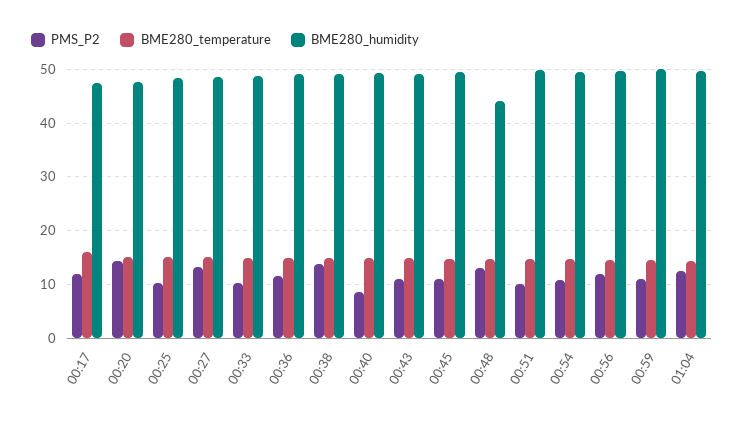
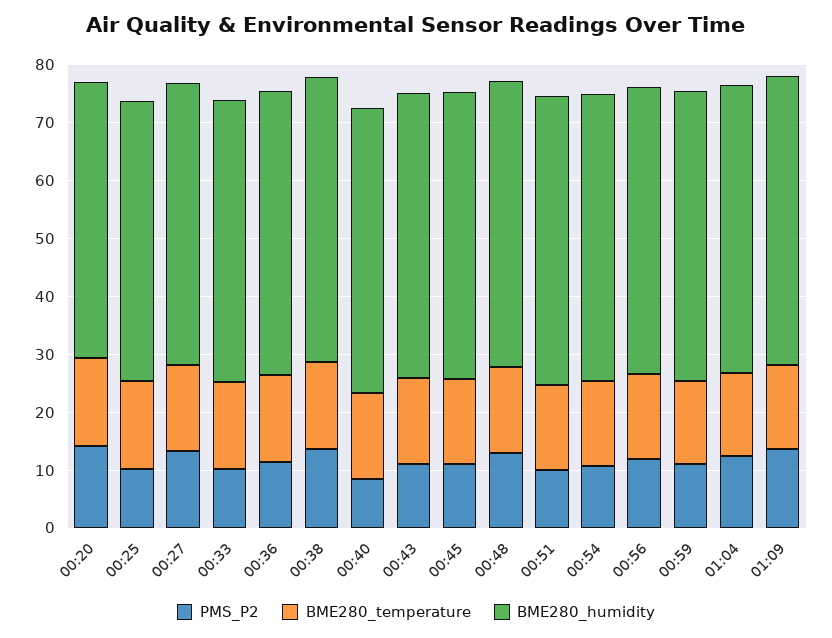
PMS_P2, 00:17: 12 -> none
BME280_temperature, 00:17: 16 -> none
BME280_humidity, 00:17: 48 -> none
BME280_humidity, 00:48: 44 -> 50
PMS_P2, 01:09: none -> 14
BME280_temperature, 01:09: none -> 14
BME280_humidity, 01:09: none -> 50

